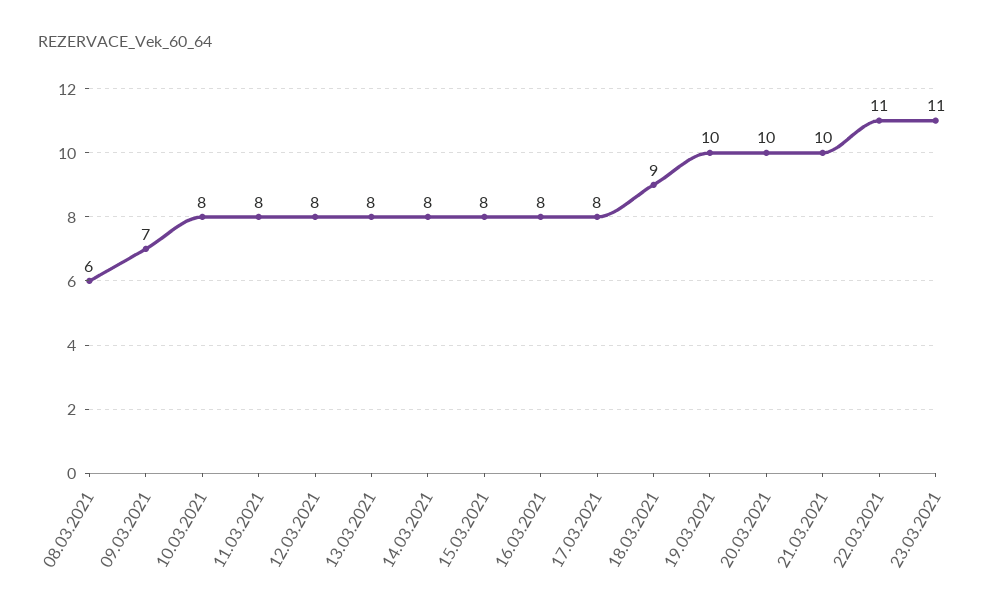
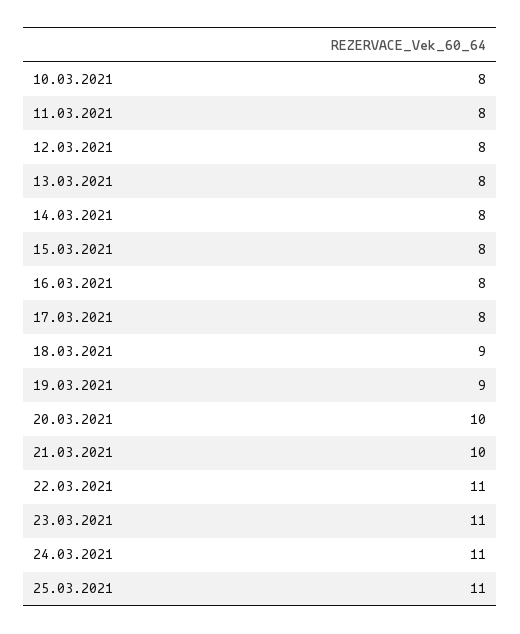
08.03.2021: 6 -> none
09.03.2021: 7 -> none
19.03.2021: 10 -> 9
24.03.2021: none -> 11
25.03.2021: none -> 11

